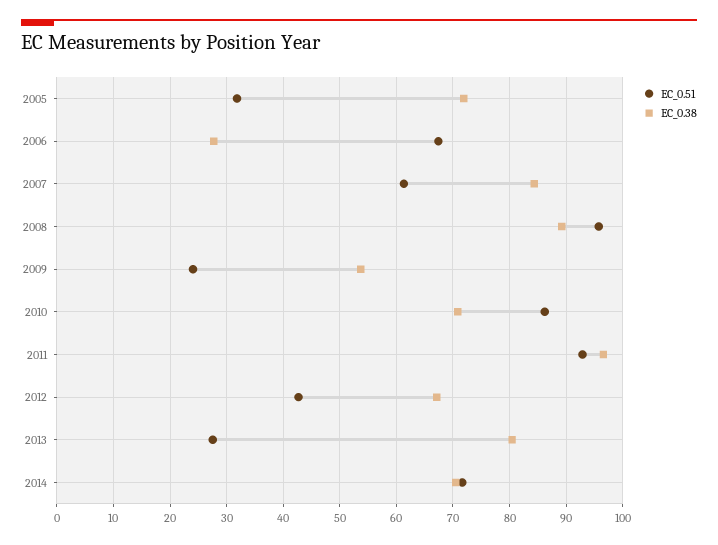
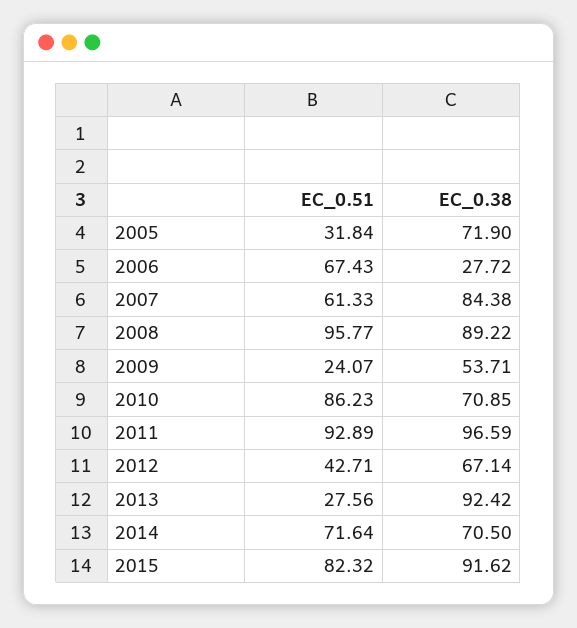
EC_0.38, 2013: 80 -> 92.42
EC_0.51, 2015: none -> 82.32
EC_0.38, 2015: none -> 91.62

